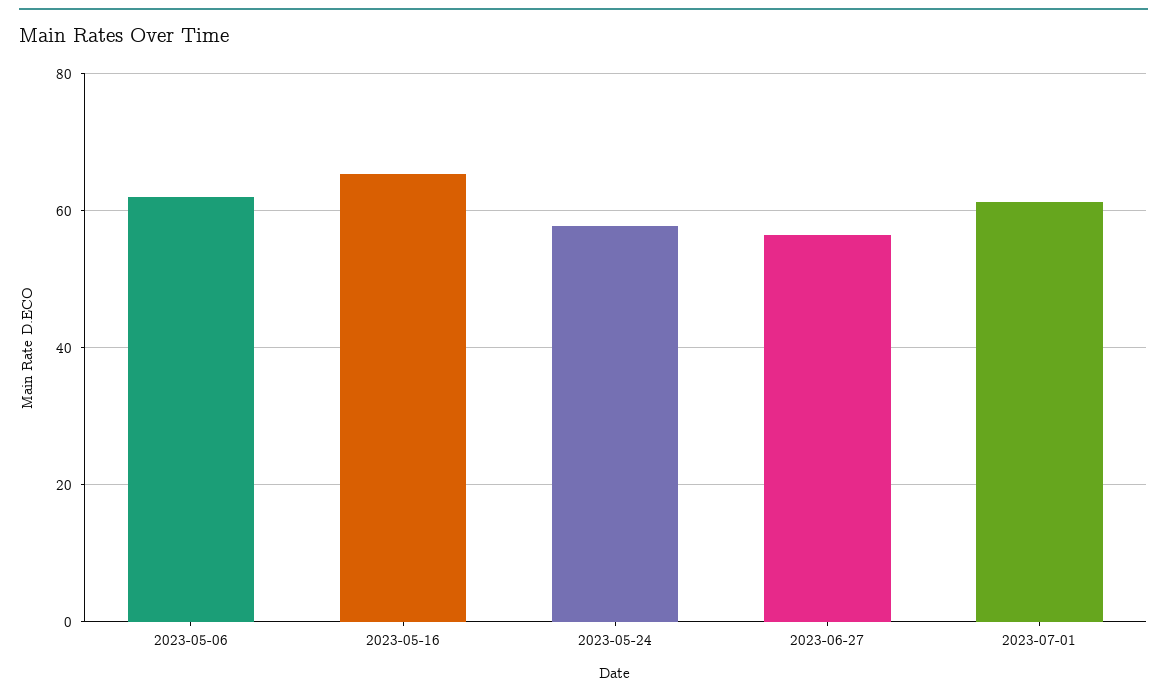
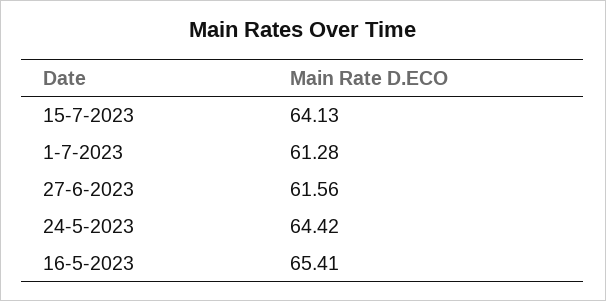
2023-05-06: 62 -> none
2023-05-24: 58 -> 64.42
2023-06-27: 56 -> 61.56
15-7-2023: none -> 64.13

